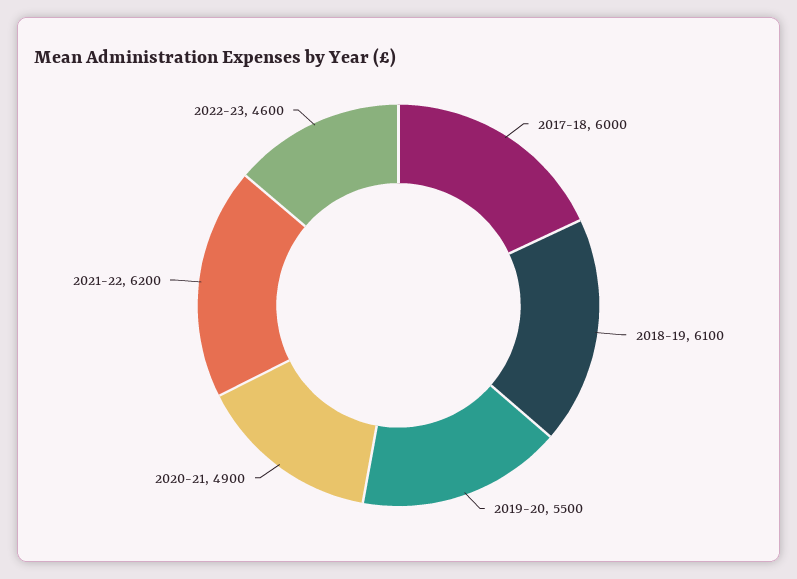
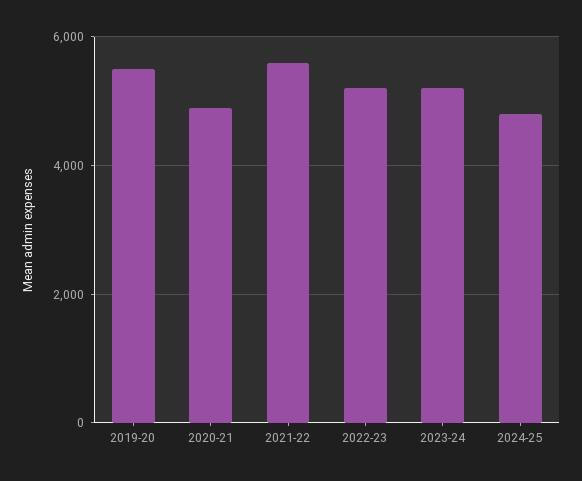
2017-18: 6000 -> none
2018-19: 6100 -> none
2021-22: 6200 -> 5600
2022-23: 4600 -> 5200
2023-24: none -> 5200
2024-25: none -> 4800

